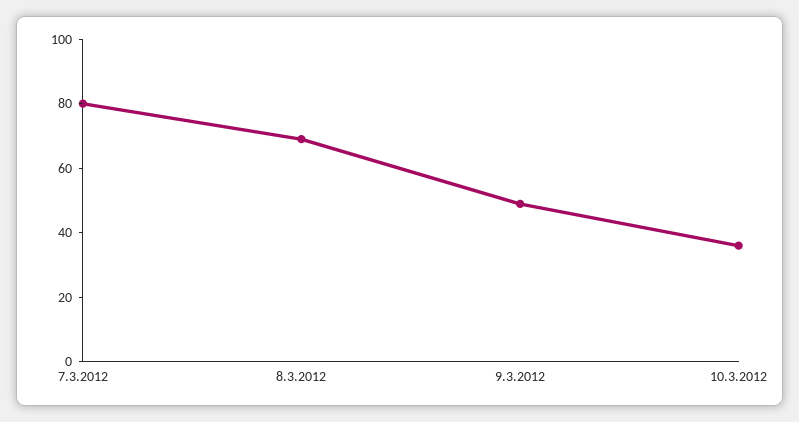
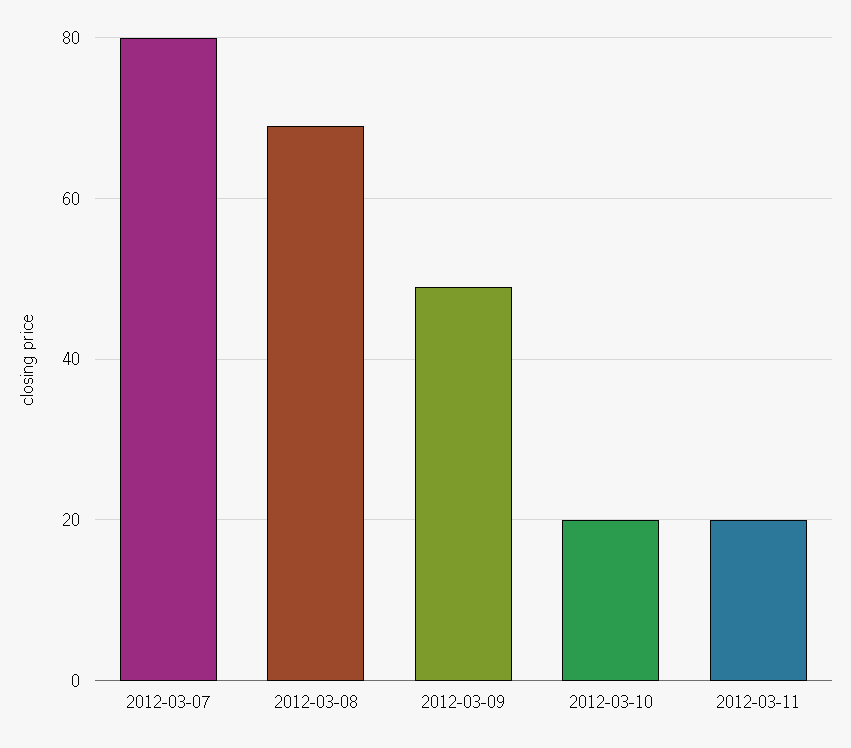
10.3.2012: 35 -> 20
2012-03-11: none -> 20

